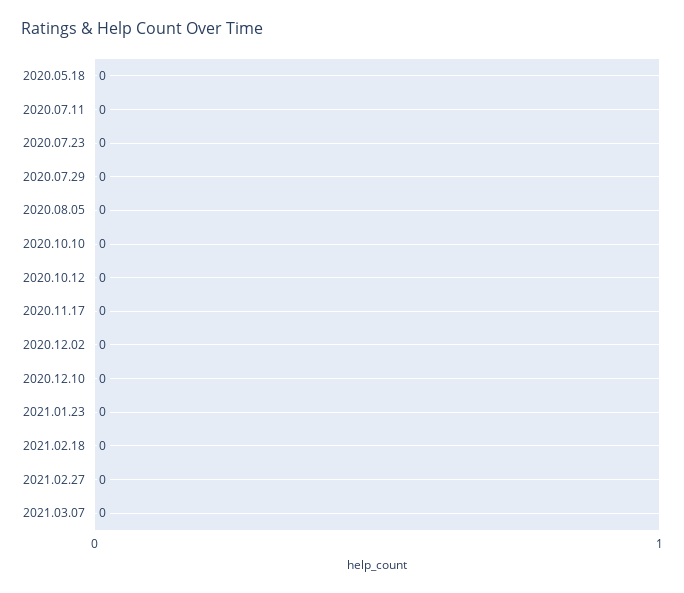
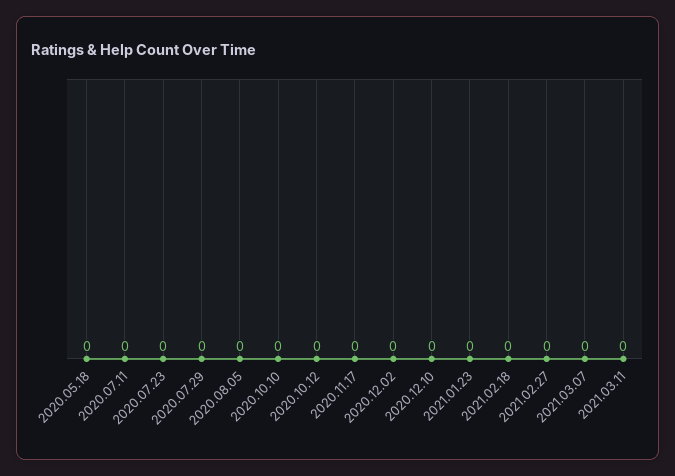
2021.03.11: none -> 0

